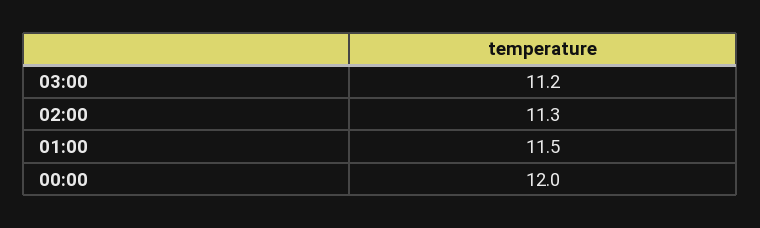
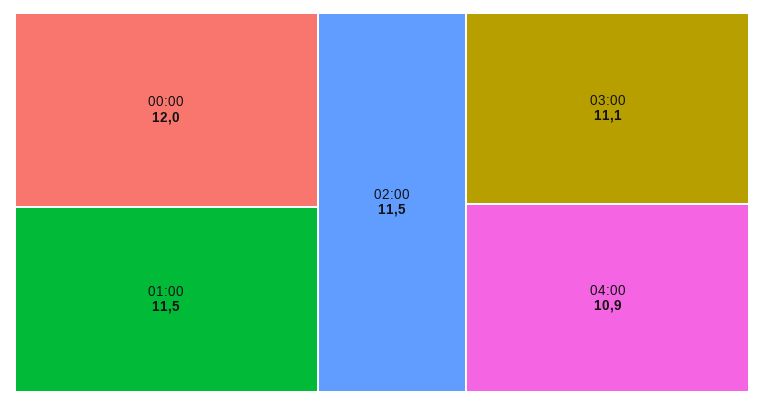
03:00: 11.2 -> 11.1
02:00: 11.3 -> 11.5
04:00: none -> 10.9

